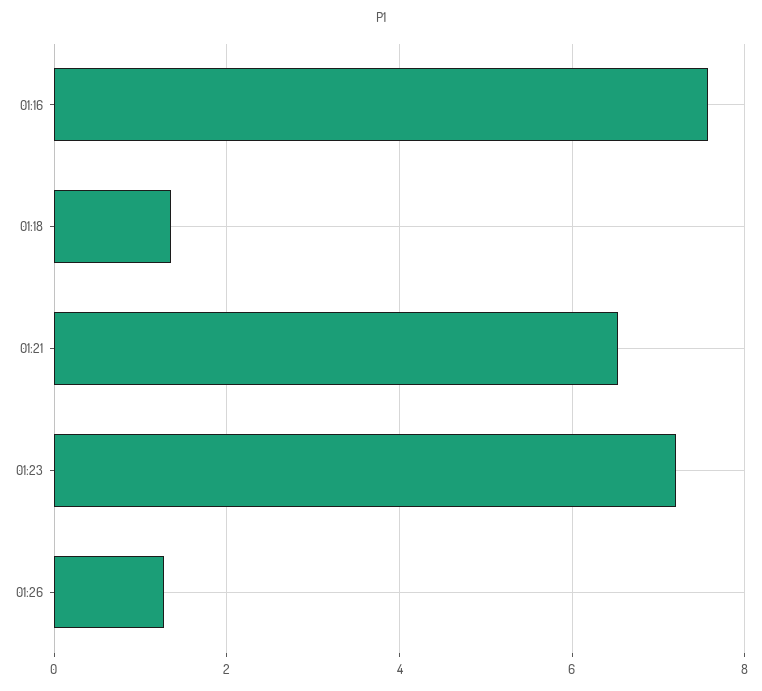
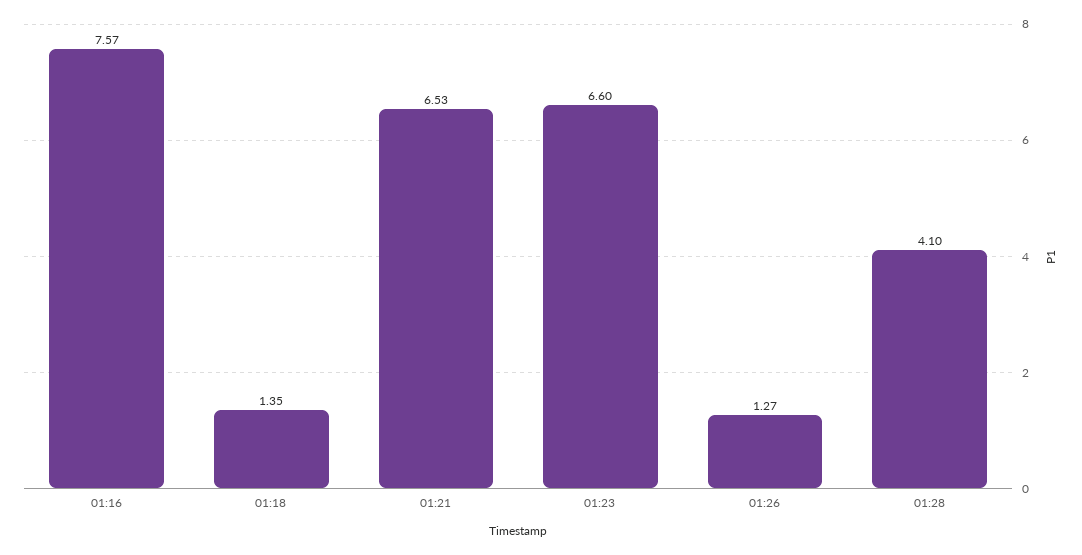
01:23: 7.2 -> 6.6
01:28: none -> 4.1

